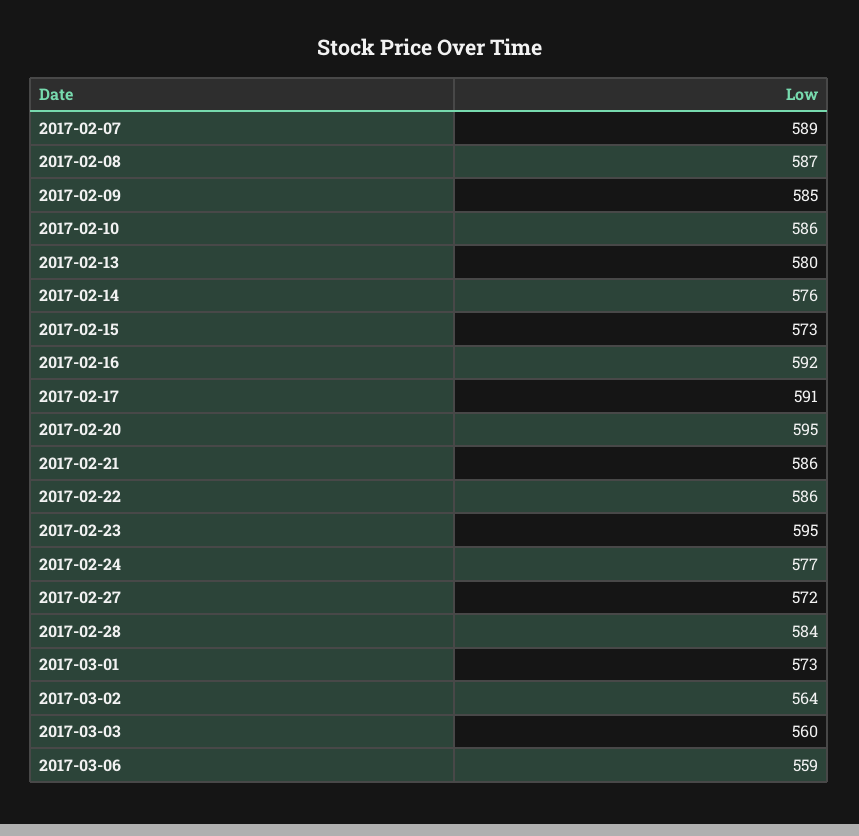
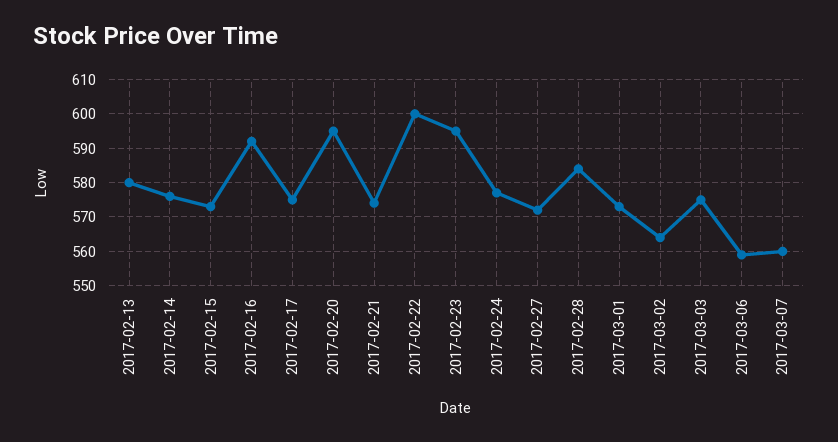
2017-02-07: 589 -> none
2017-02-08: 587 -> none
2017-02-09: 585 -> none
2017-02-10: 586 -> none
2017-02-17: 591 -> 575
2017-02-21: 586 -> 575
2017-02-22: 586 -> 600
2017-03-03: 560 -> 575
2017-03-07: none -> 560

